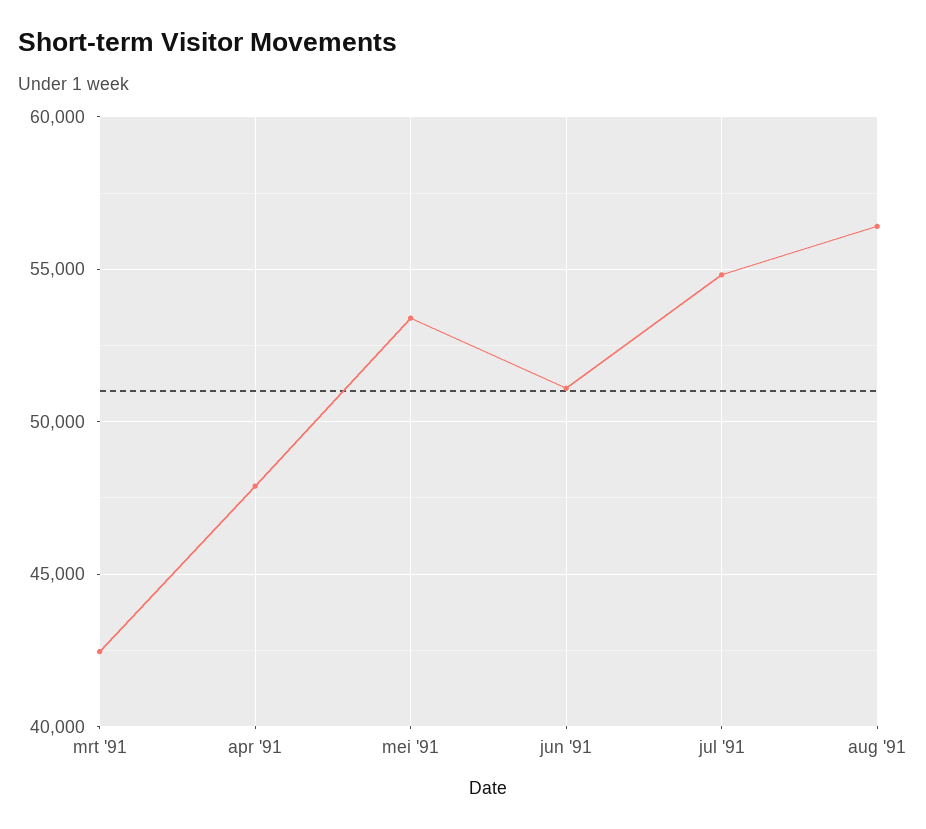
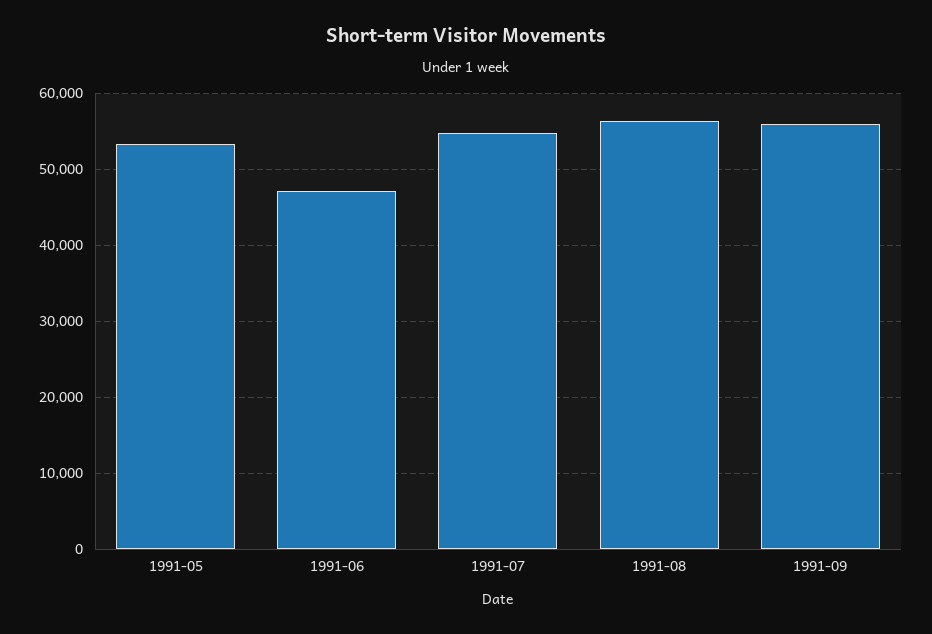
mrt '91: 42500 -> none
apr '91: 48000 -> none
jun '91: 51000 -> 47000
1991-09: none -> 56000

